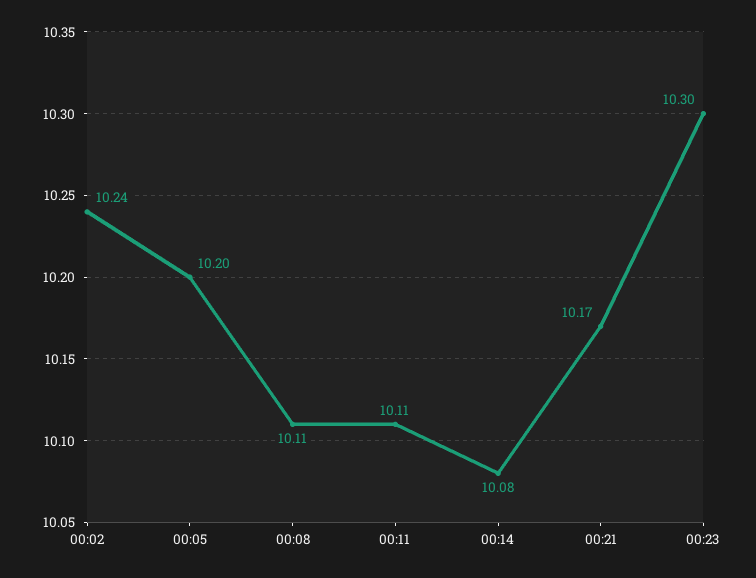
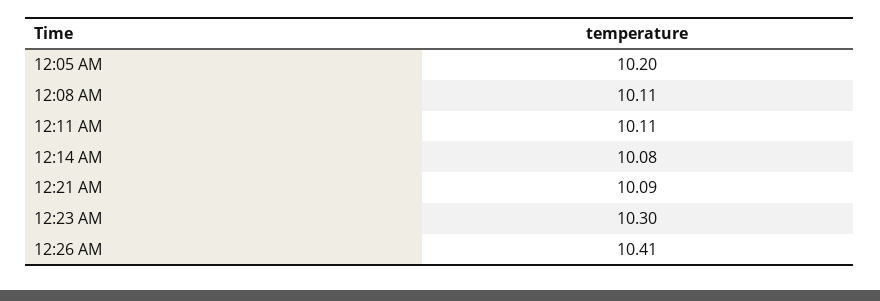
00:02: 10.24 -> none
00:21: 10.17 -> 10.09
12:26 AM: none -> 10.41

